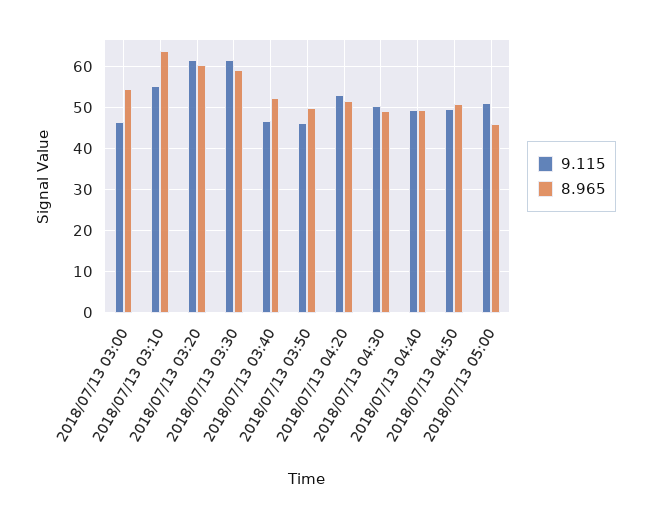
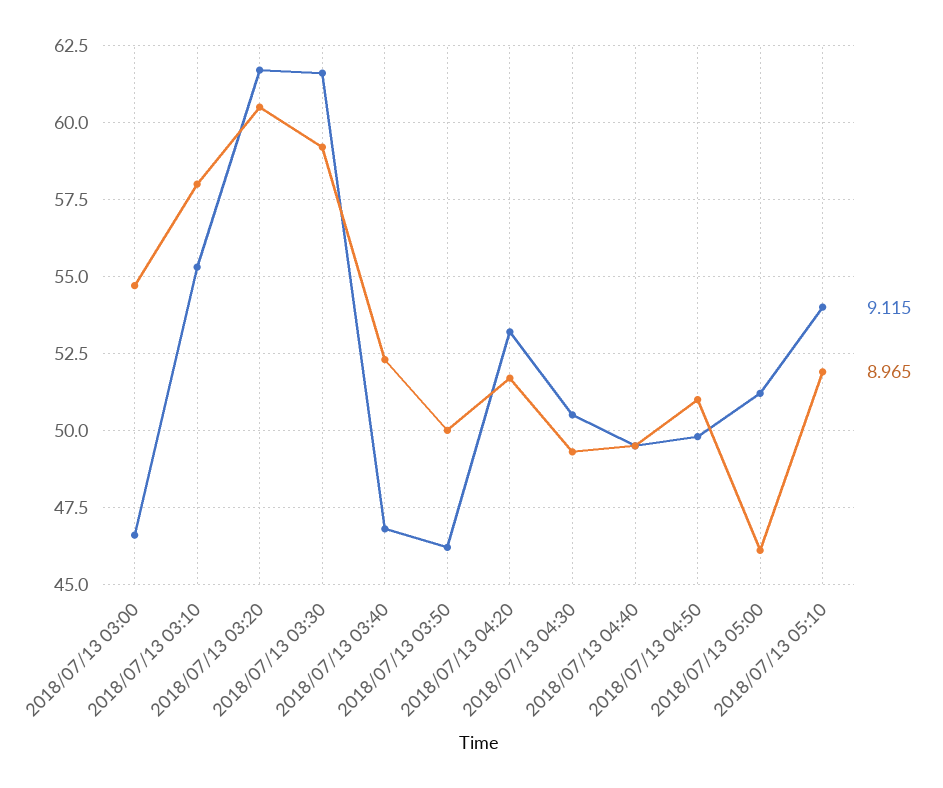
8.965, 2018/07/13 03:10: 64 -> 58
9.115, 2018/07/13 05:10: none -> 54
8.965, 2018/07/13 05:10: none -> 52

